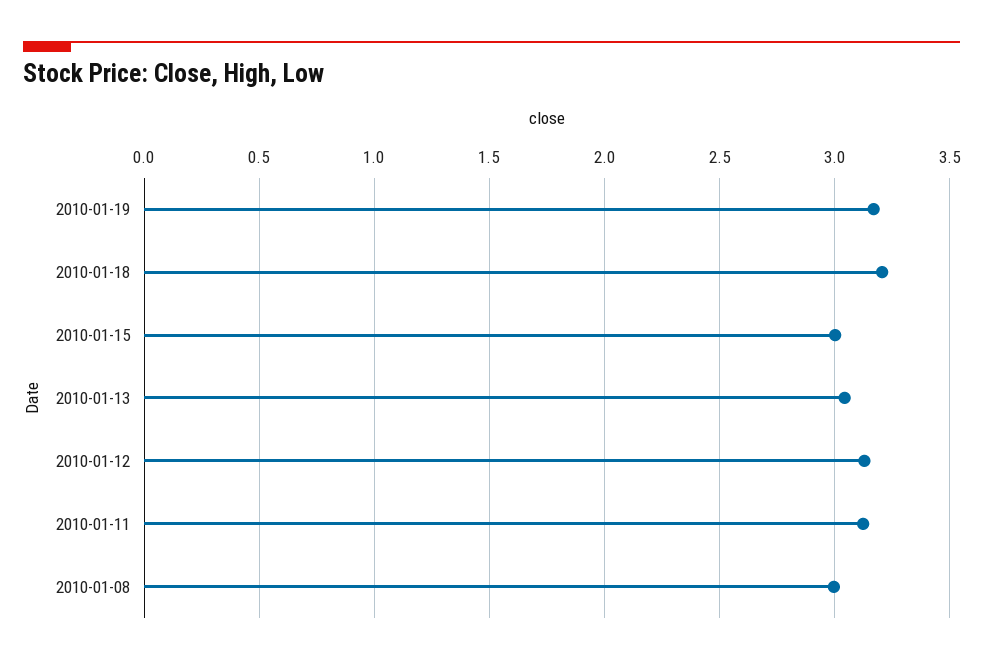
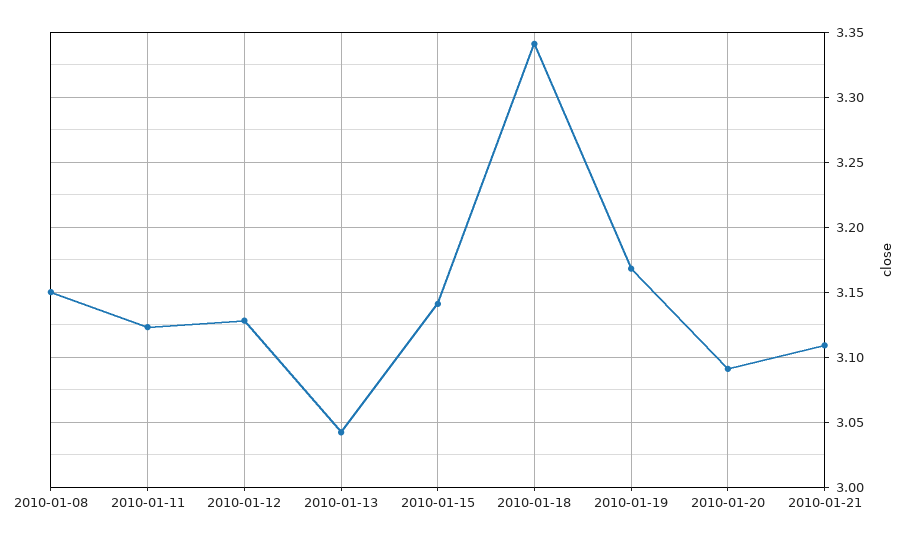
2010-01-18: 3.2 -> 3.34
2010-01-15: 3 -> 3.14
2010-01-08: 3 -> 3.15
2010-01-20: none -> 3.09
2010-01-21: none -> 3.11

